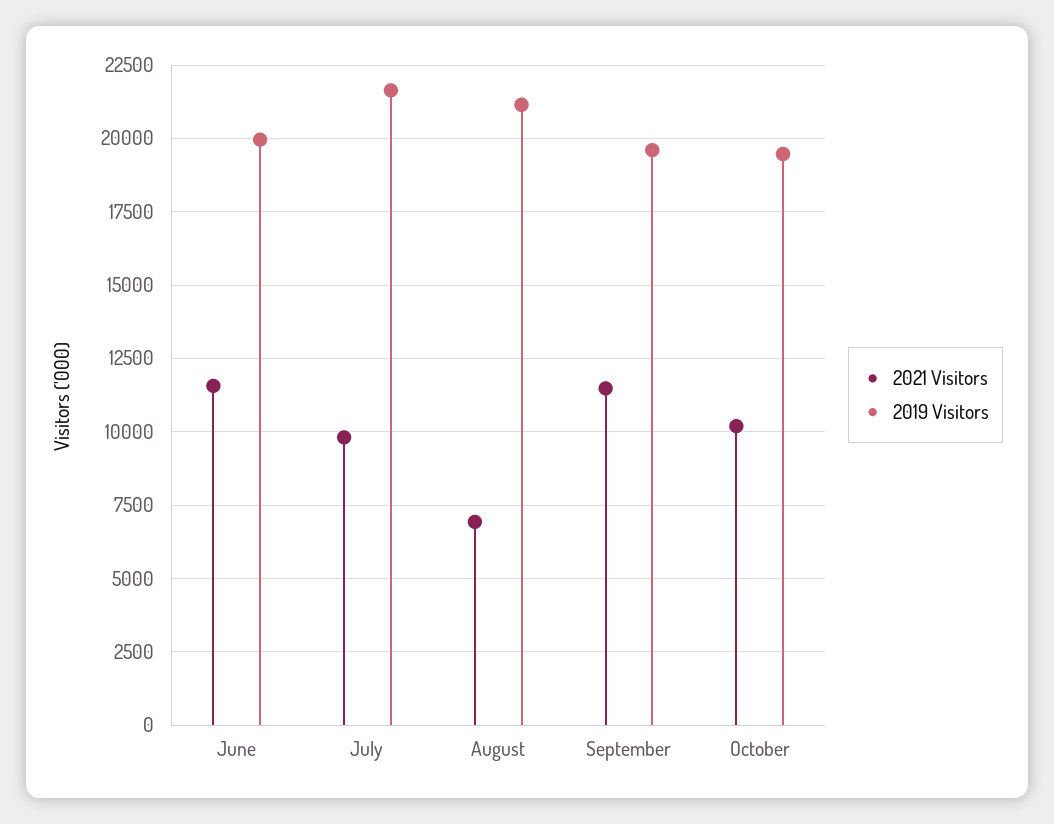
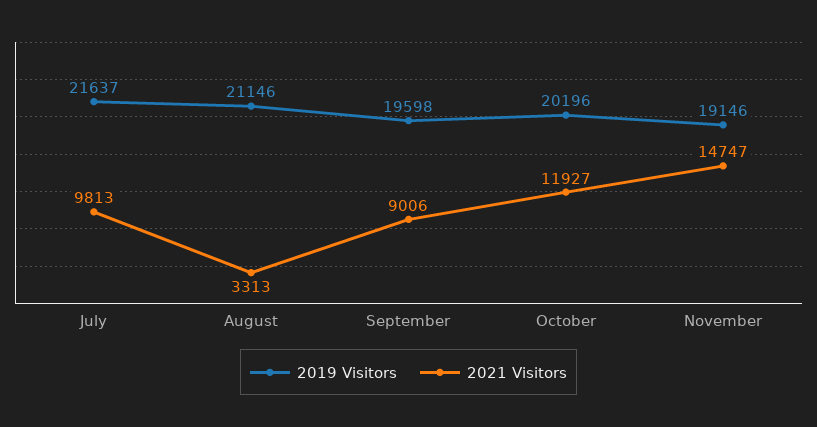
2021 Visitors, June: 11500 -> none
2019 Visitors, June: 20000 -> none
2021 Visitors, August: 7000 -> 3313
2021 Visitors, September: 11500 -> 9006
2021 Visitors, October: 10250 -> 11927
2019 Visitors, October: 19500 -> 20196
2019 Visitors, November: none -> 19146
2021 Visitors, November: none -> 14747

